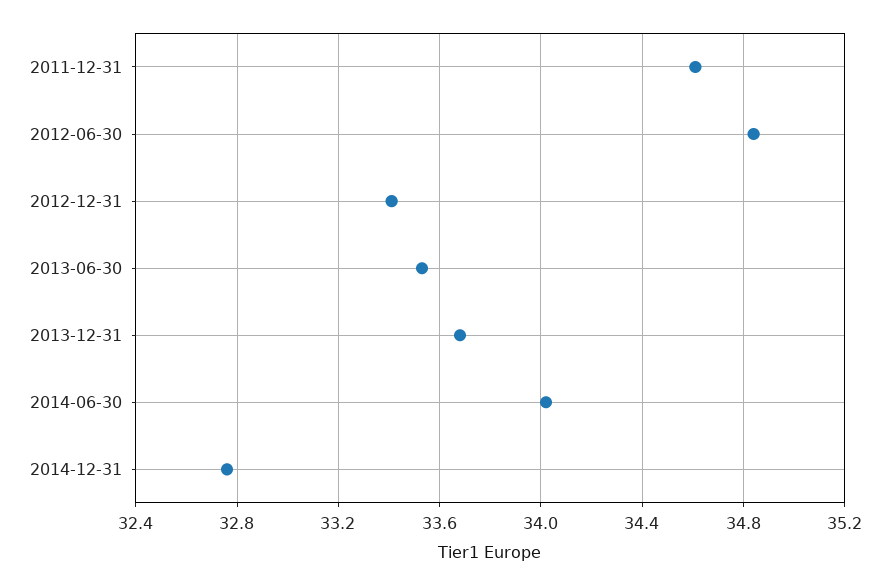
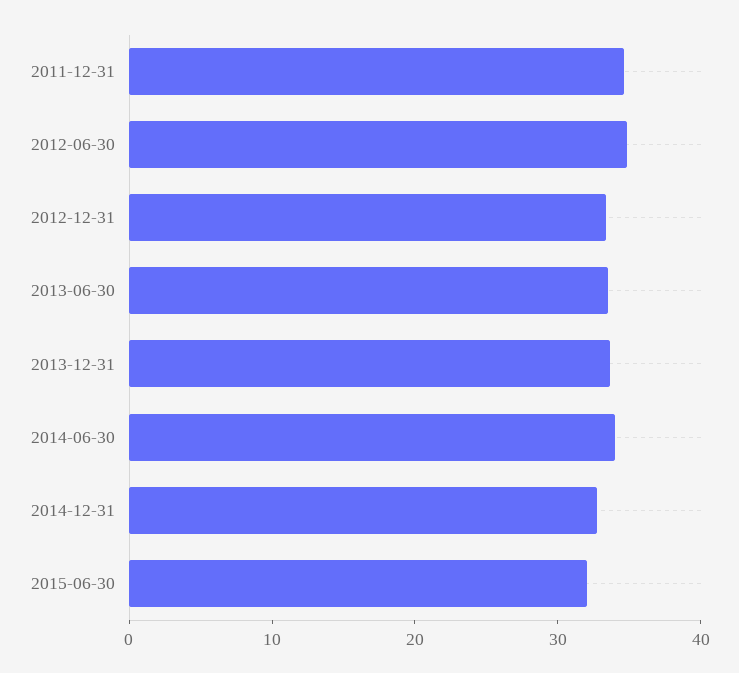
2015-06-30: none -> 32

